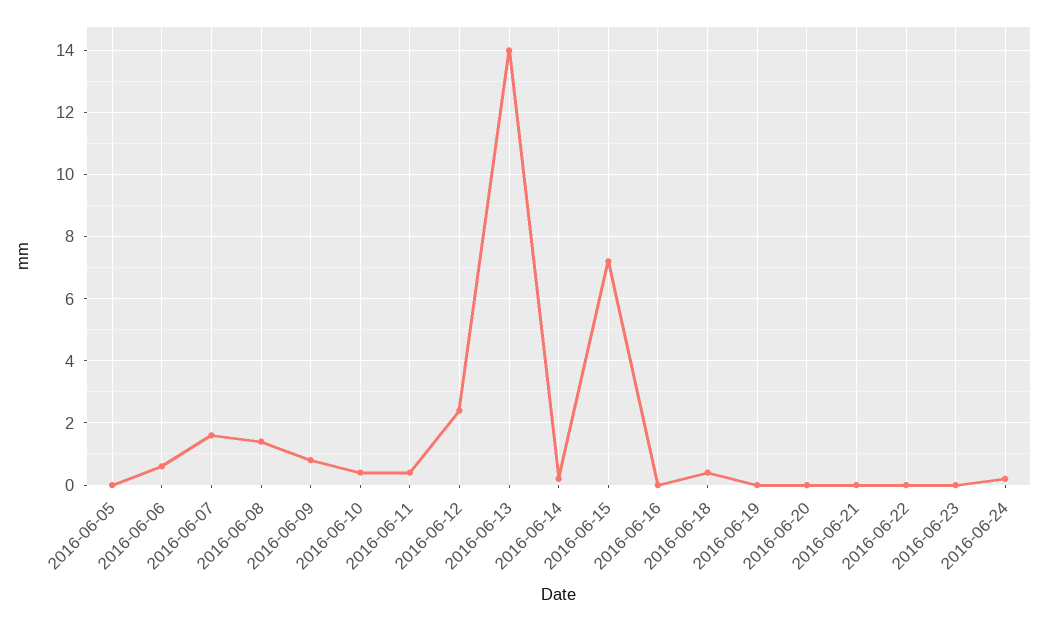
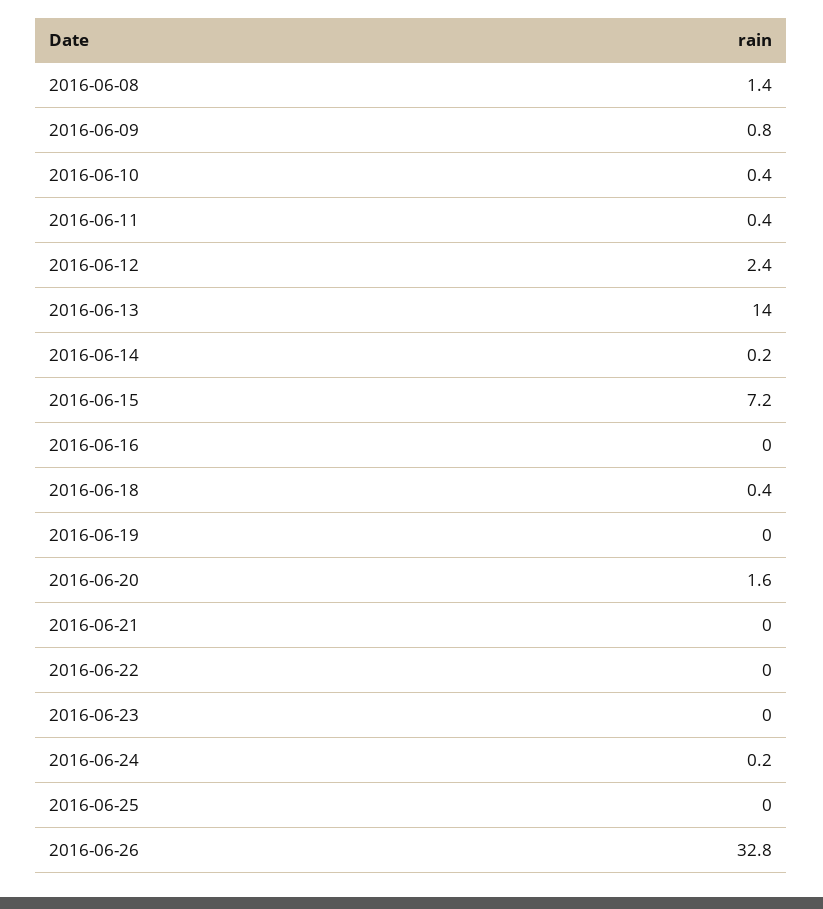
2016-06-05: 0 -> none
2016-06-06: 0.5 -> none
2016-06-07: 1.5 -> none
2016-06-20: 0 -> 1.6
2016-06-25: none -> 0
2016-06-26: none -> 32.8

